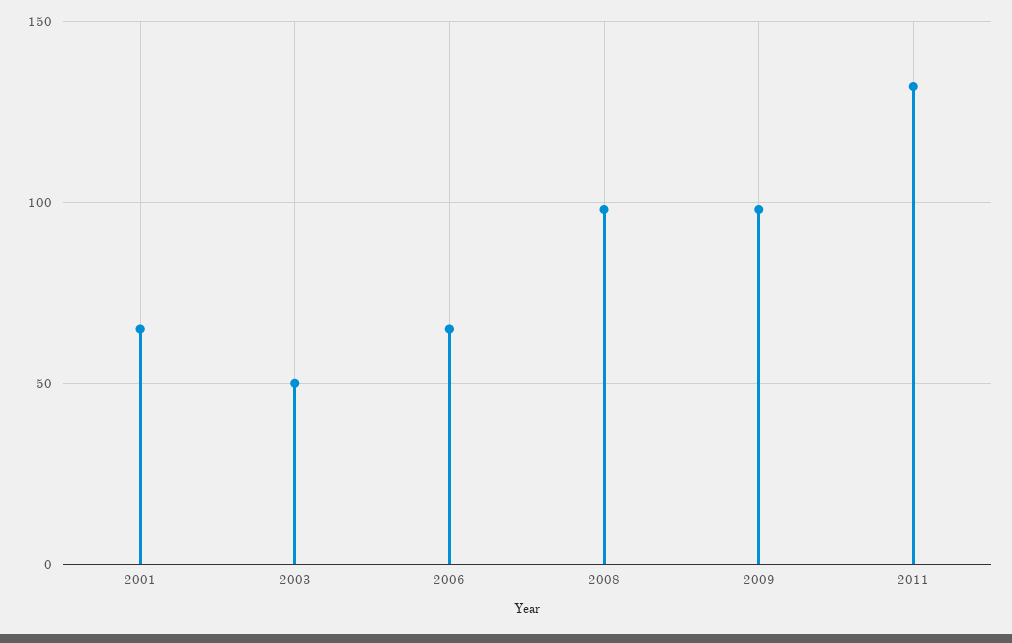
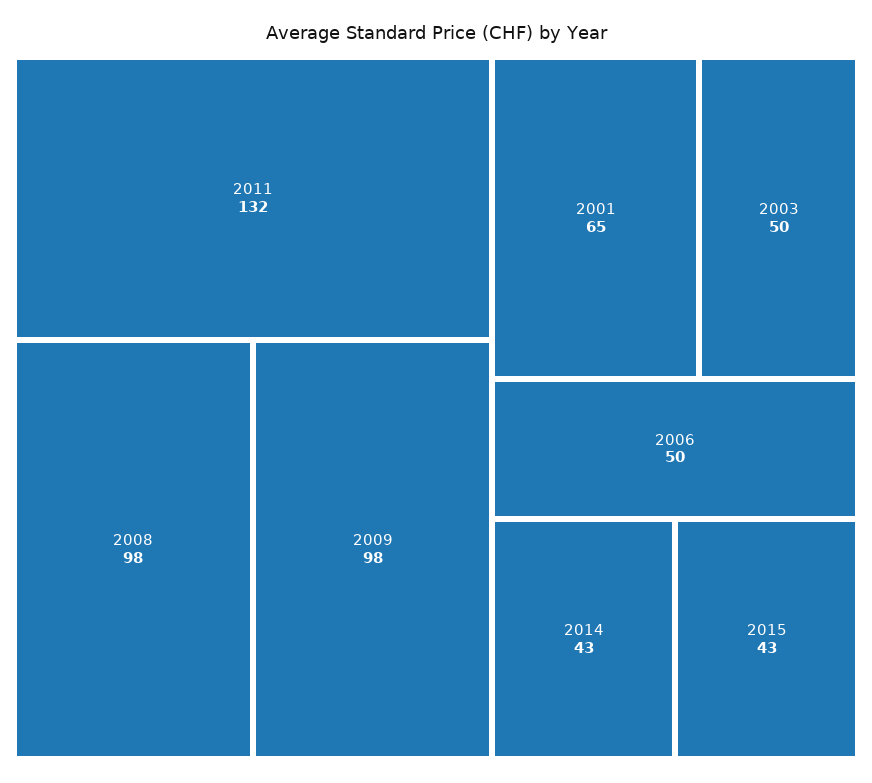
2006: 65 -> 50
2014: none -> 43
2015: none -> 43

